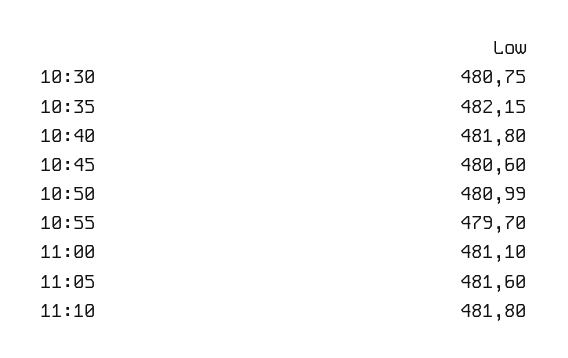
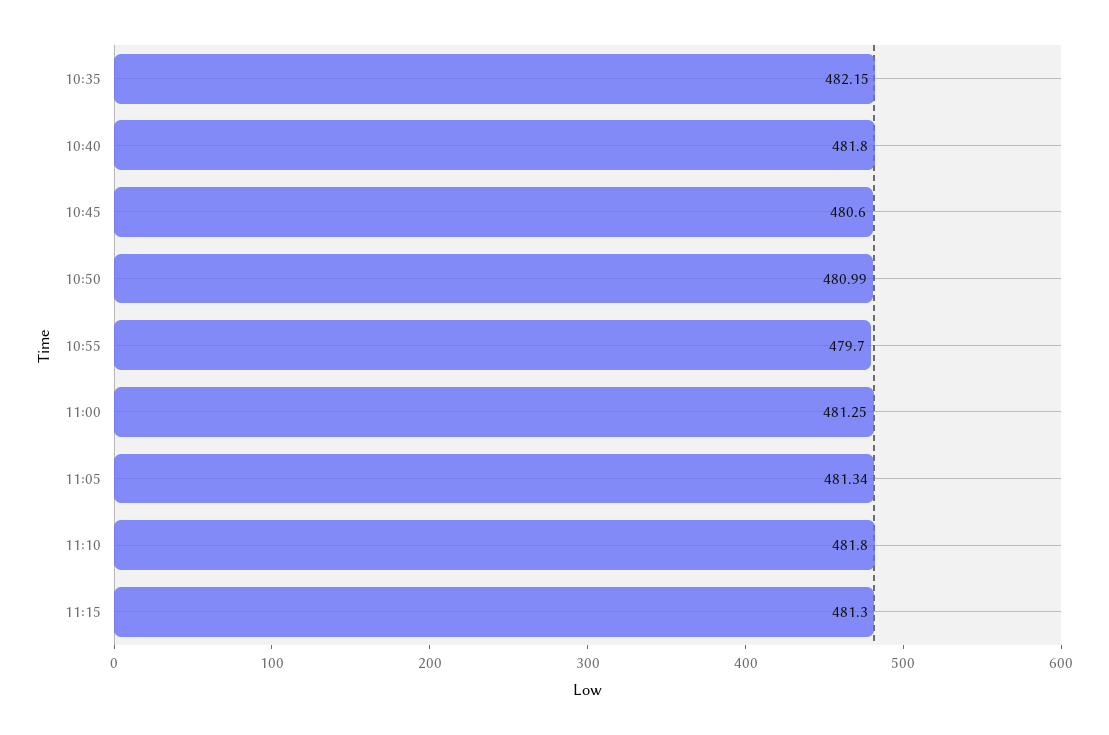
10:30: 480.75 -> none
11:00: 481.1 -> 481.25
11:05: 481.6 -> 481.34
11:15: none -> 481.3

